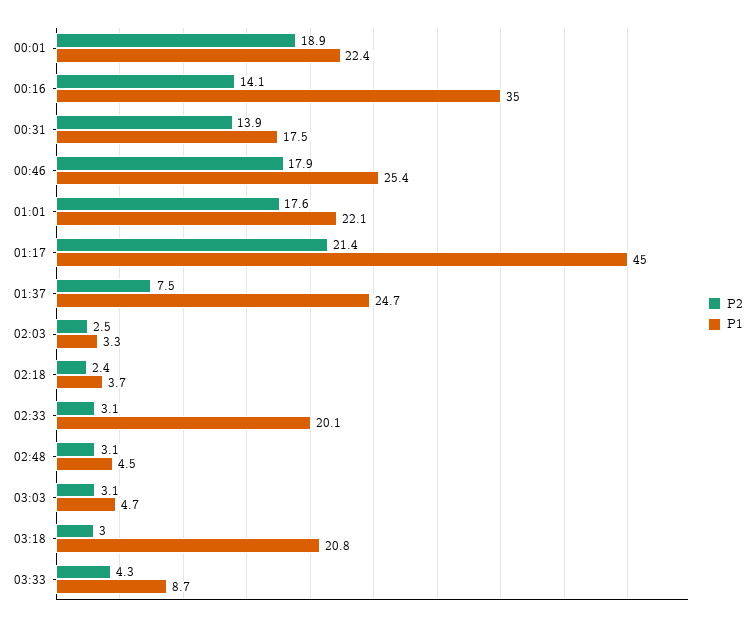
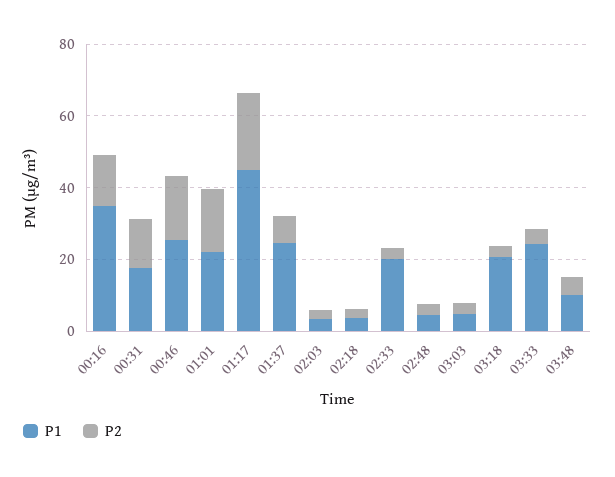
P2, 00:01: 18.9 -> none
P1, 00:01: 22.4 -> none
P1, 03:33: 8.7 -> 25
P1, 03:48: none -> 10
P2, 03:48: none -> 5

